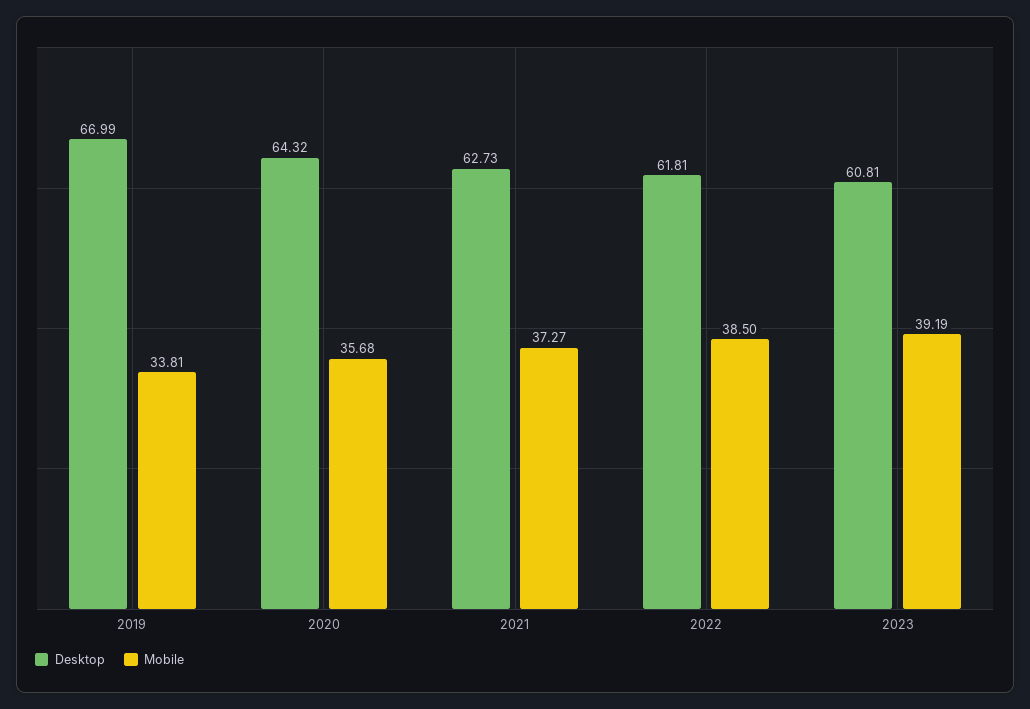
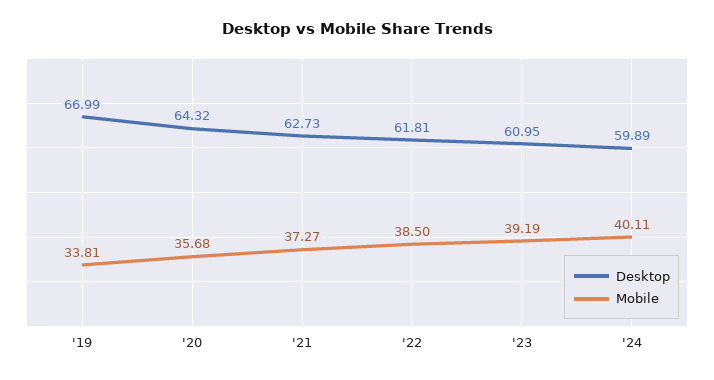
Desktop, 2023: 60.81 -> 60.95
Desktop, '24: none -> 59.89
Mobile, '24: none -> 40.11

